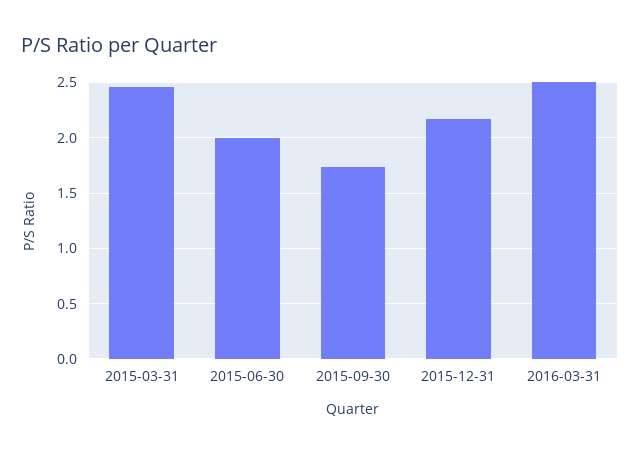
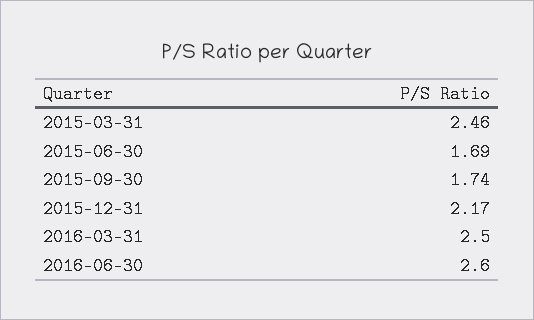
2015-06-30: 2 -> 1.69
2016-06-30: none -> 2.6

